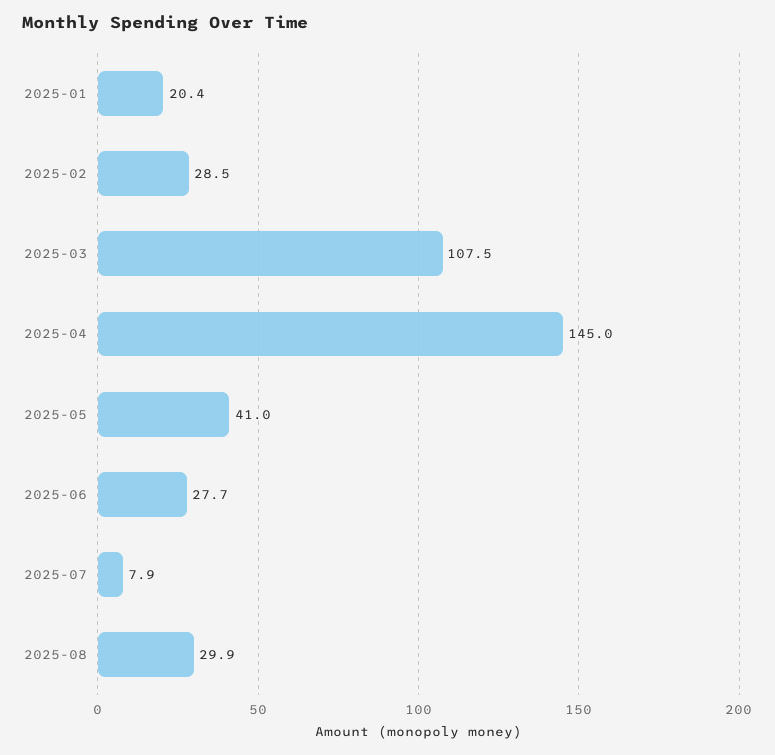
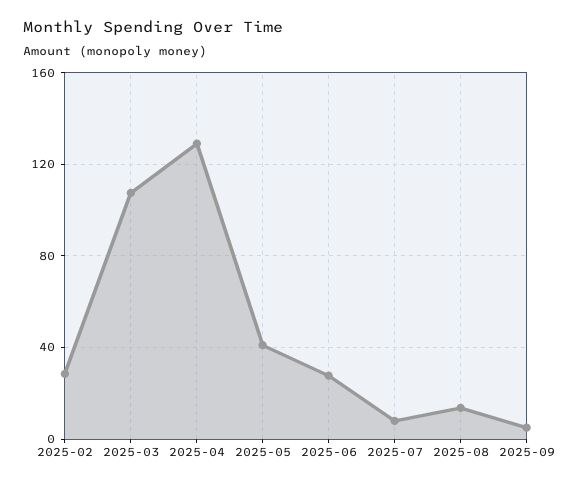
2025-01: 20.4 -> none
2025-04: 145 -> 130
2025-08: 29.9 -> 15
2025-09: none -> 5

